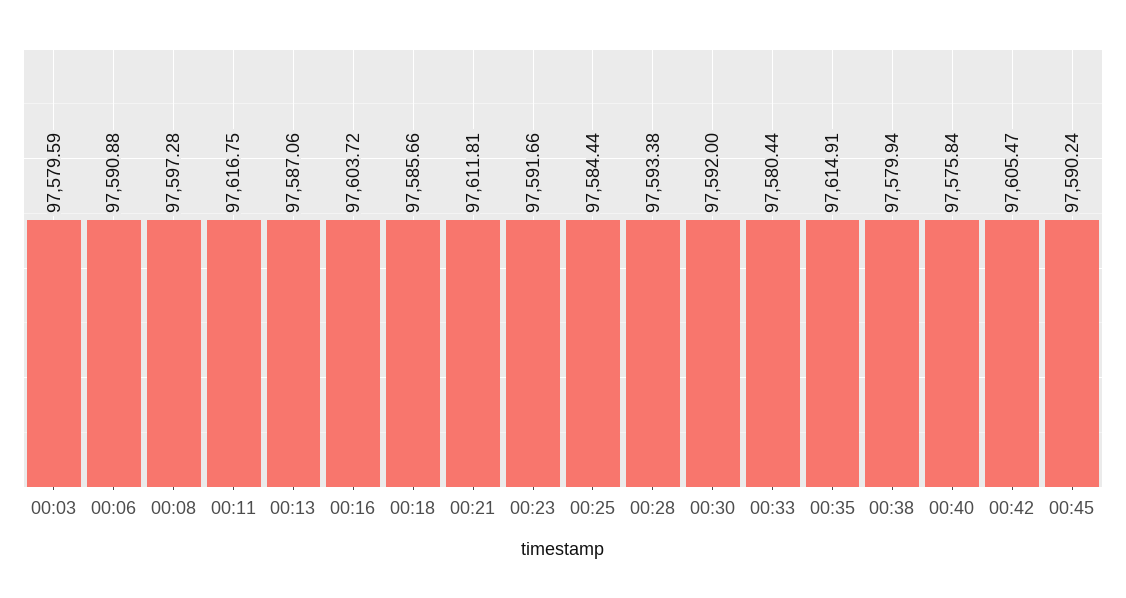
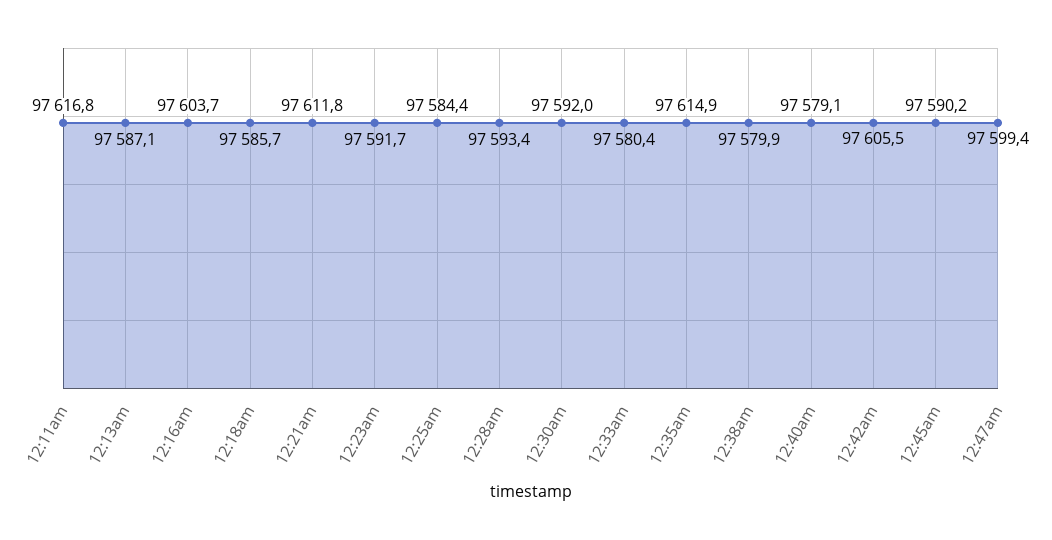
00:03: 97579.59 -> none
00:06: 97590.88 -> none
00:08: 97597.28 -> none
00:40: 97575.84 -> 97579.1
12:47am: none -> 97599.4

